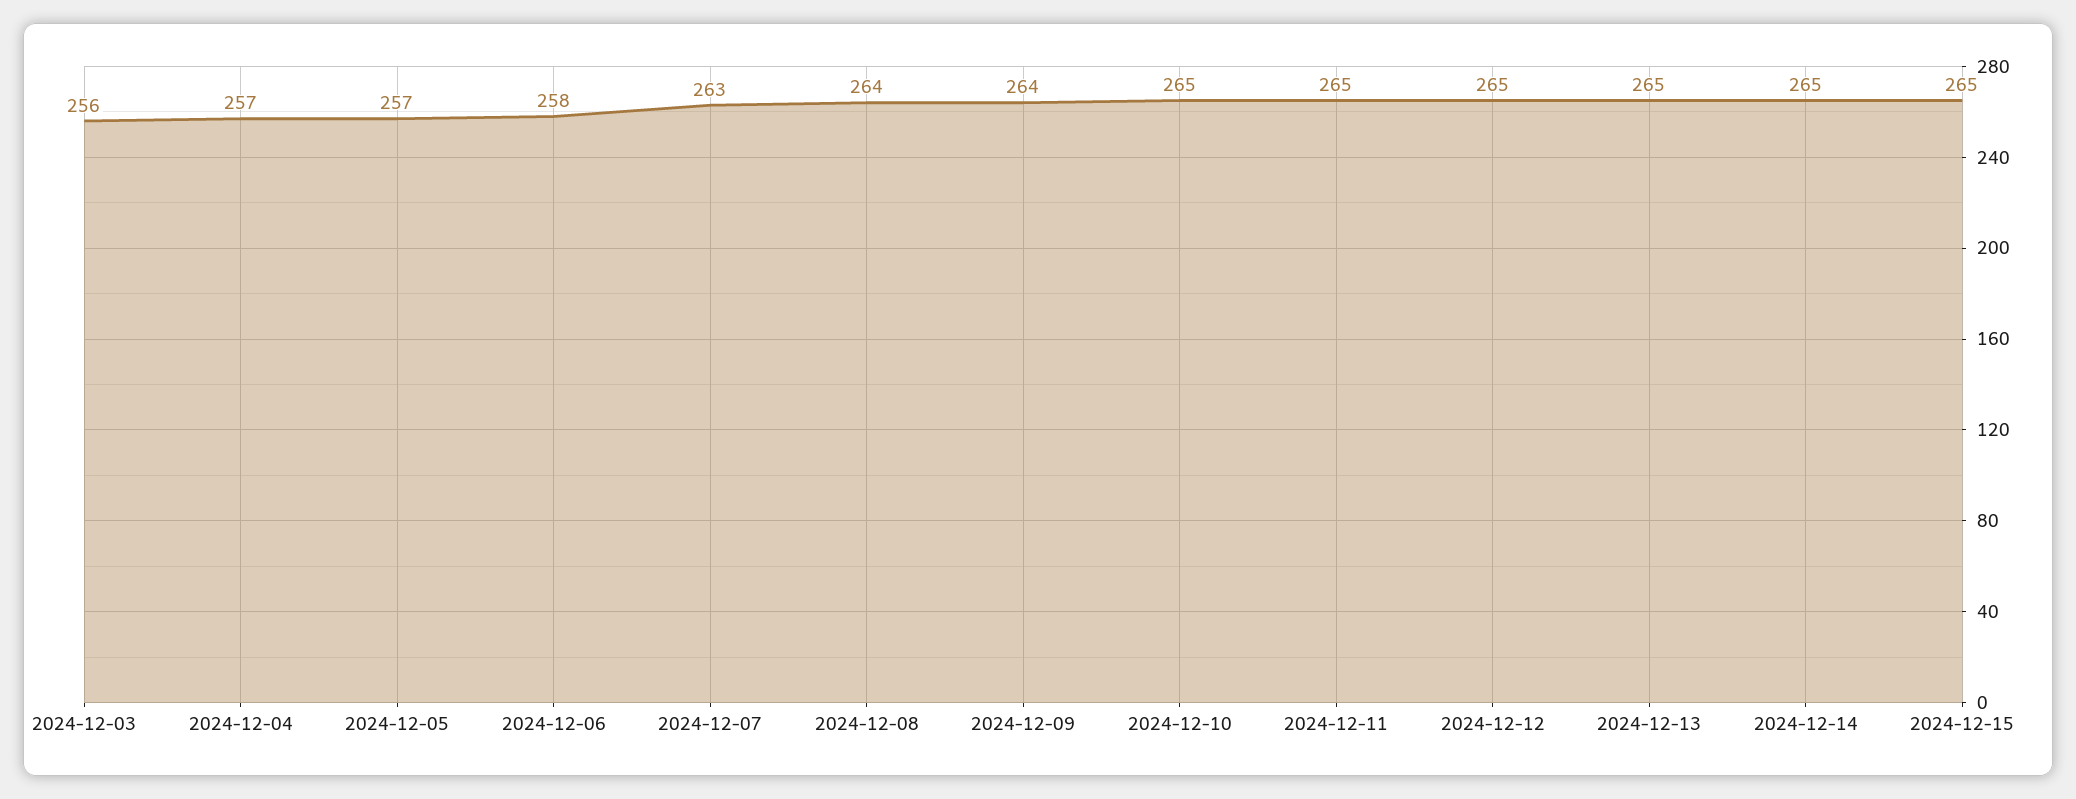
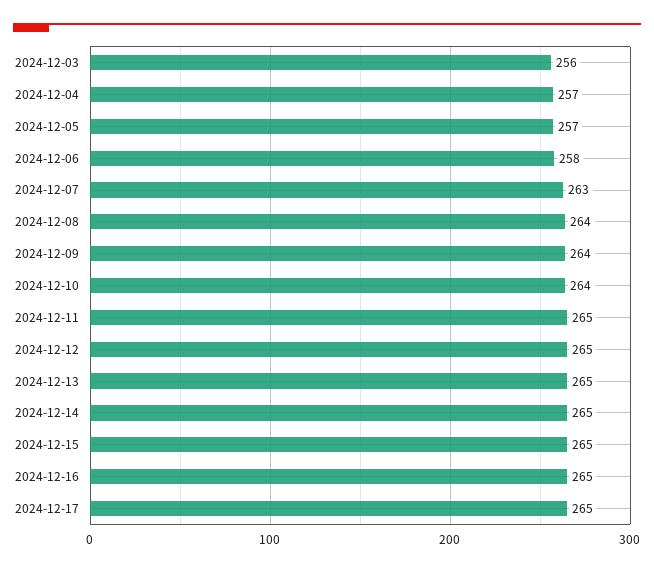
2024-12-10: 265 -> 264
2024-12-16: none -> 265
2024-12-17: none -> 265

